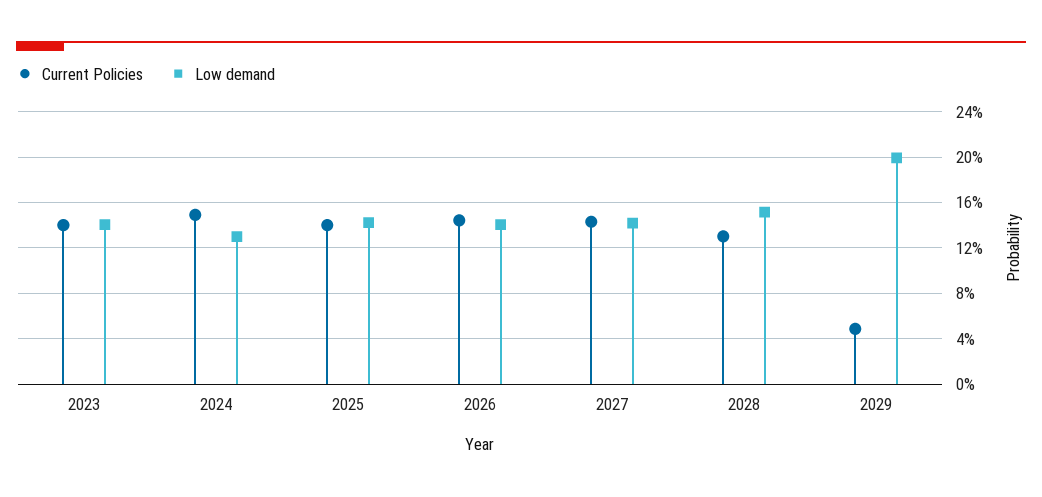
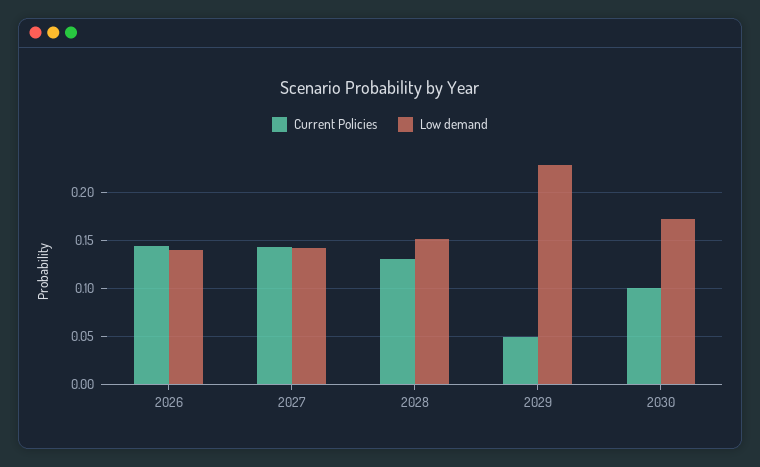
Current Policies, 2023: 0.14 -> none
Low demand, 2023: 0.14 -> none
Current Policies, 2024: 0.15 -> none
Low demand, 2024: 0.13 -> none
Current Policies, 2025: 0.14 -> none
Low demand, 2025: 0.14 -> none
Low demand, 2029: 0.2 -> 0.23
Current Policies, 2030: none -> 0.1
Low demand, 2030: none -> 0.17

